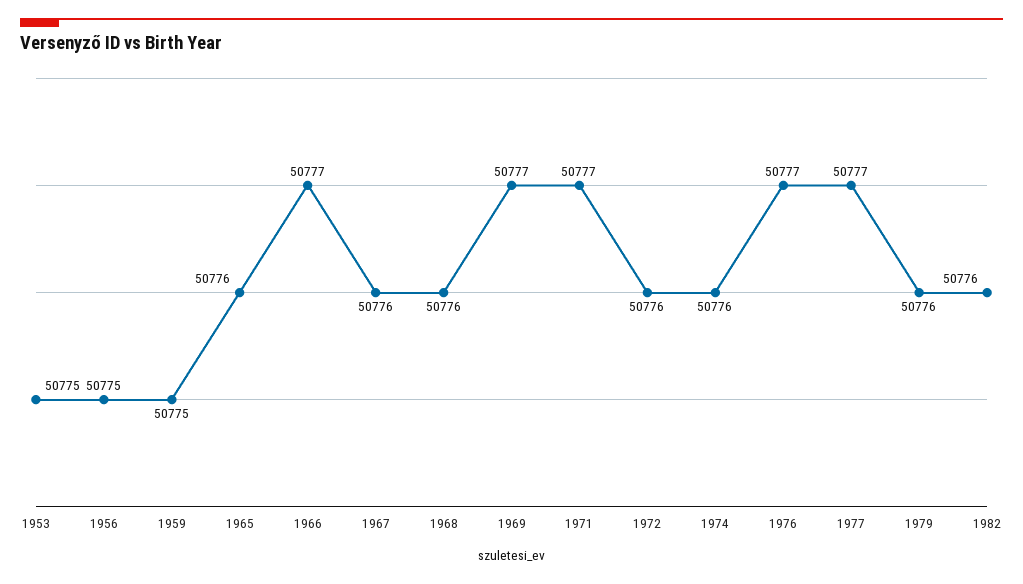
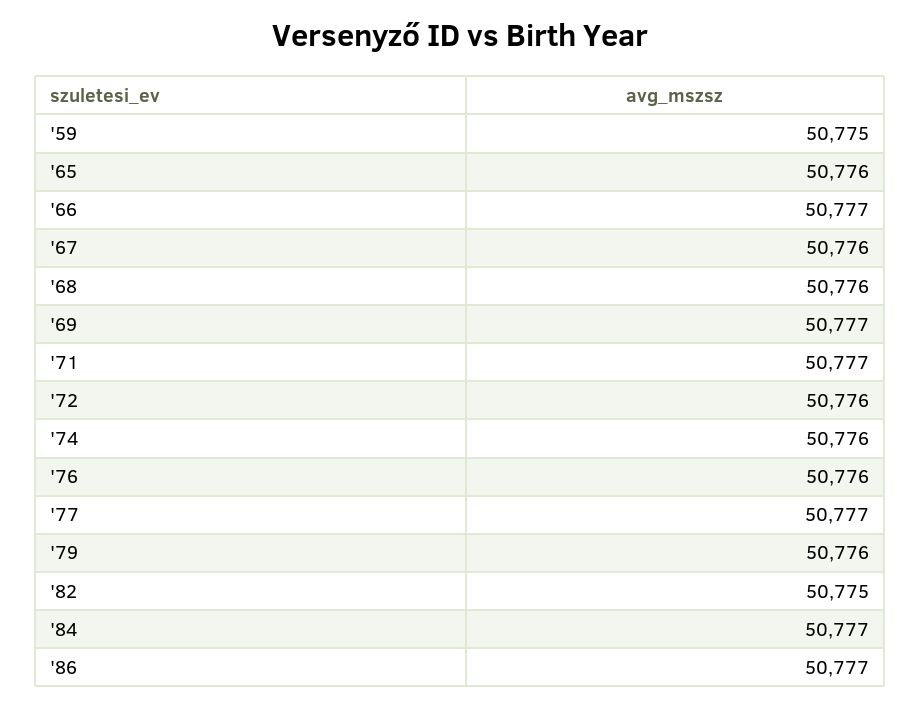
1953: 50775 -> none
1956: 50775 -> none
1976: 50777 -> 50776
1982: 50776 -> 50775
'84: none -> 50777
'86: none -> 50777

